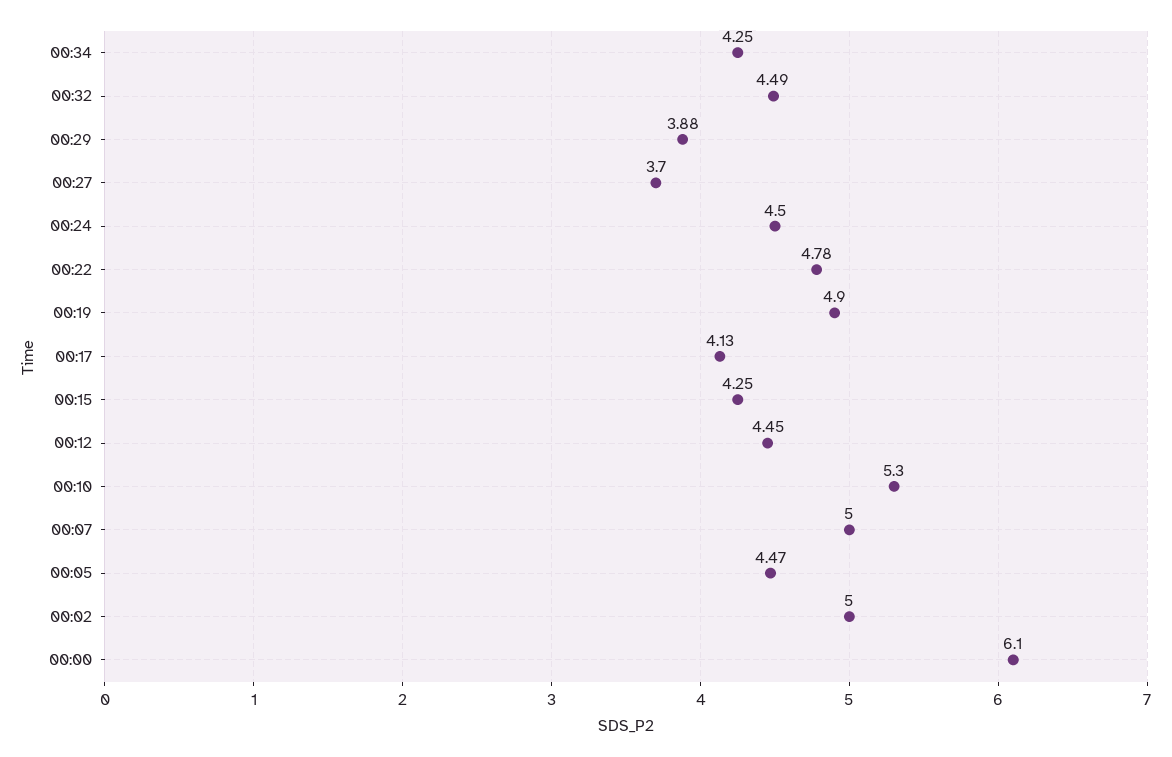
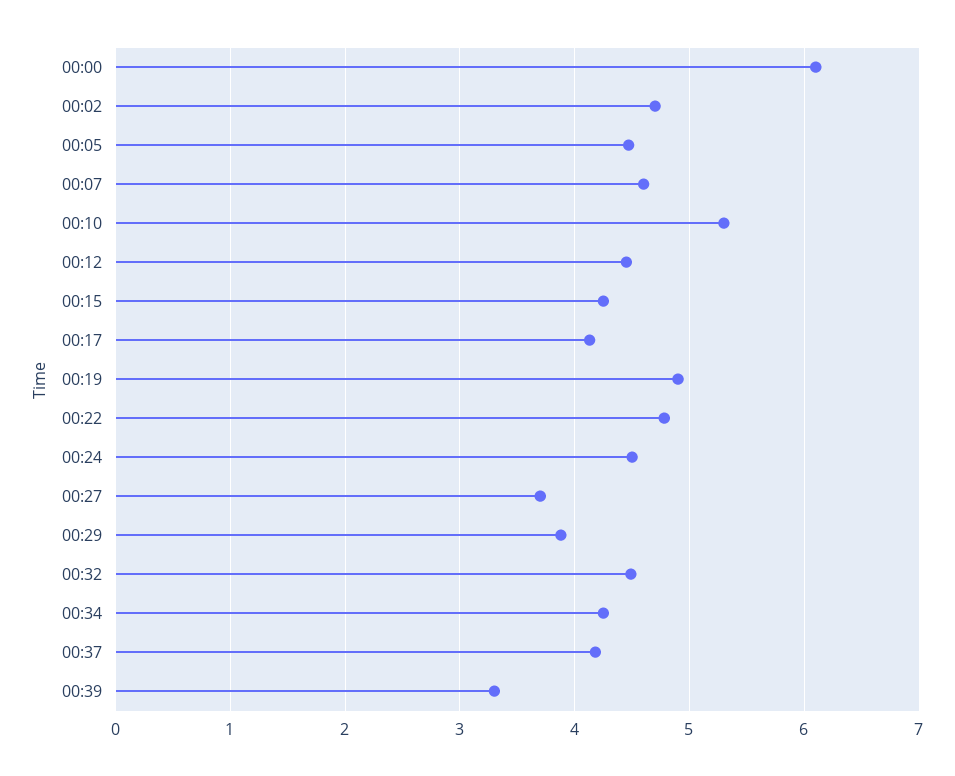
00:07: 5 -> 4.6
00:02: 5 -> 4.7
00:37: none -> 4.2
00:39: none -> 3.3

